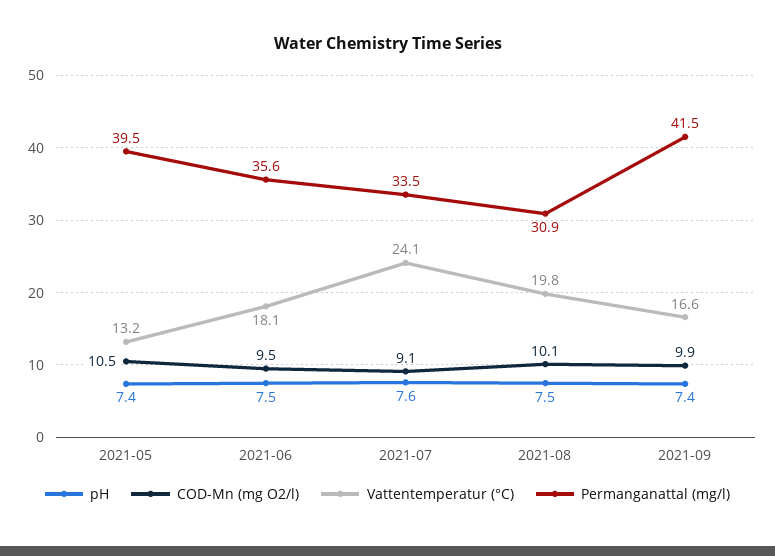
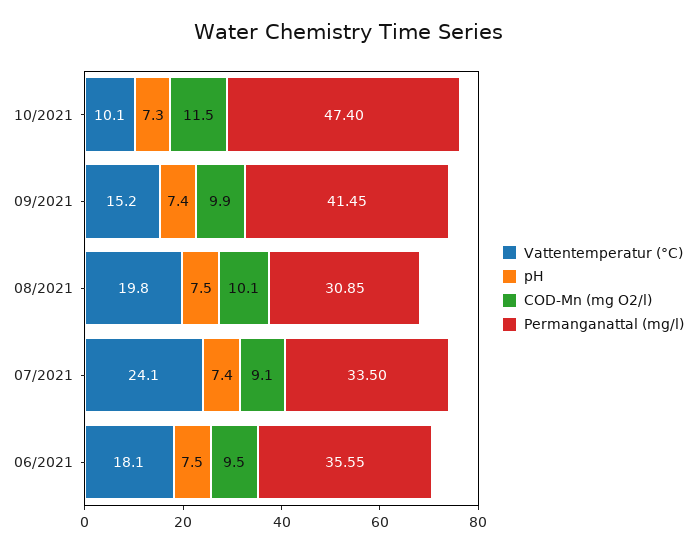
pH, 2021-05: 7.4 -> none
COD-Mn (mg O2/l), 2021-05: 10.5 -> none
Vattentemperatur (°C), 2021-05: 13.2 -> none
Permanganattal (mg/l), 2021-05: 39.5 -> none
pH, 2021-07: 7.6 -> 7.4
Vattentemperatur (°C), 2021-09: 16.6 -> 15.2
Vattentemperatur (°C), 10/2021: none -> 10.1
pH, 10/2021: none -> 7.3
COD-Mn (mg O2/l), 10/2021: none -> 11.5
Permanganattal (mg/l), 10/2021: none -> 47.4

